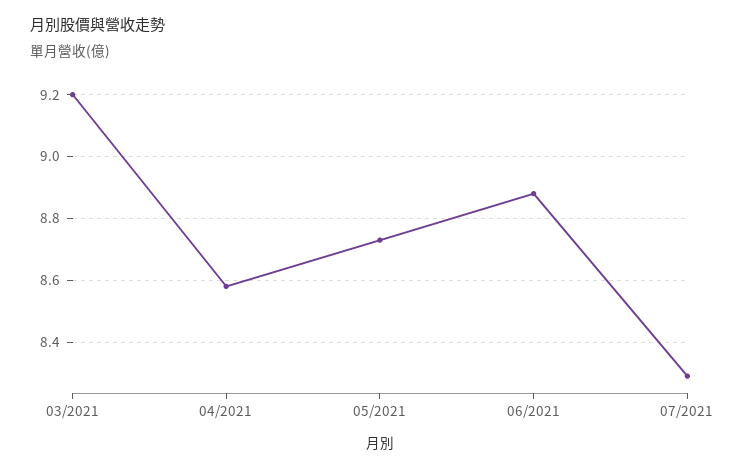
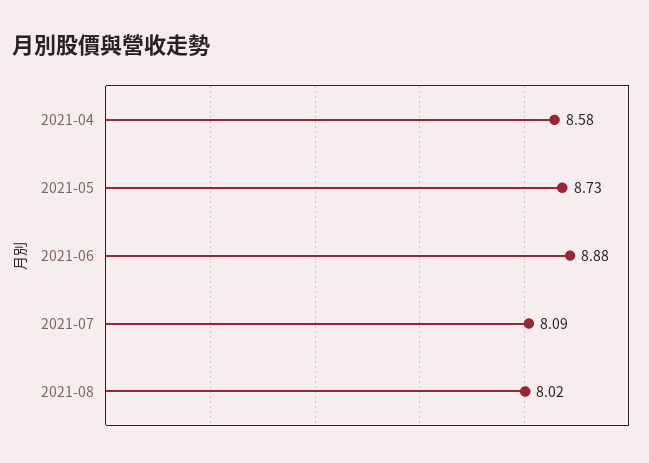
03/2021: 9.2 -> none
07/2021: 8.3 -> 8.09
2021-08: none -> 8.02

